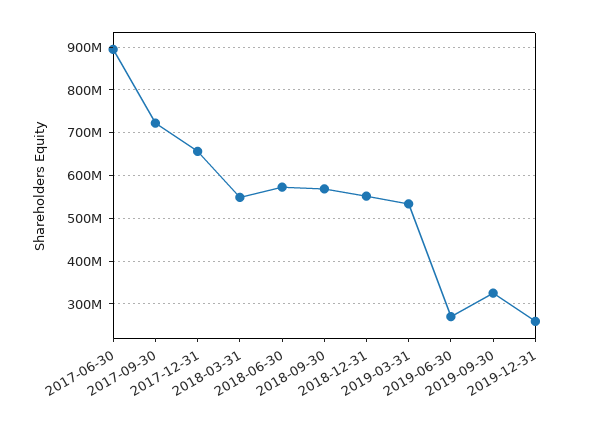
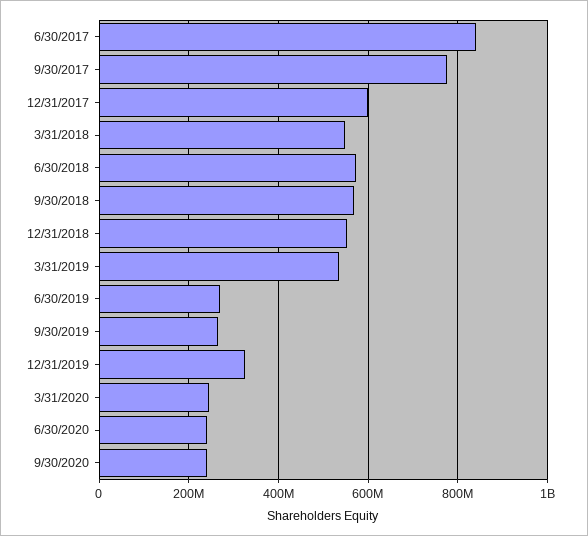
2017-06-30: 900000000 -> 840000000
2017-09-30: 720000000 -> 780000000
2017-12-31: 660000000 -> 600000000
2019-09-30: 320000000 -> 260000000
2019-12-31: 260000000 -> 320000000
3/31/2020: none -> 240000000
6/30/2020: none -> 240000000
9/30/2020: none -> 240000000

